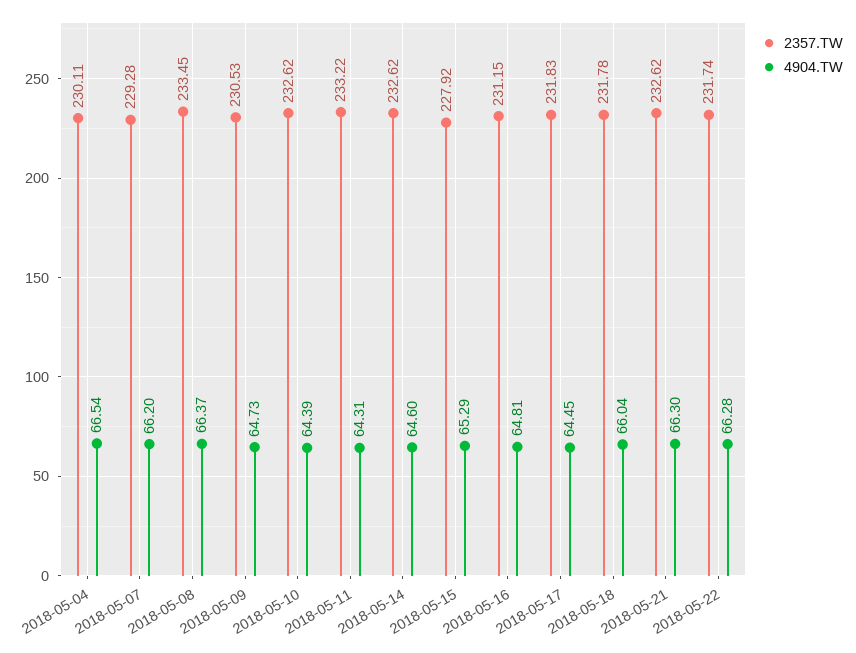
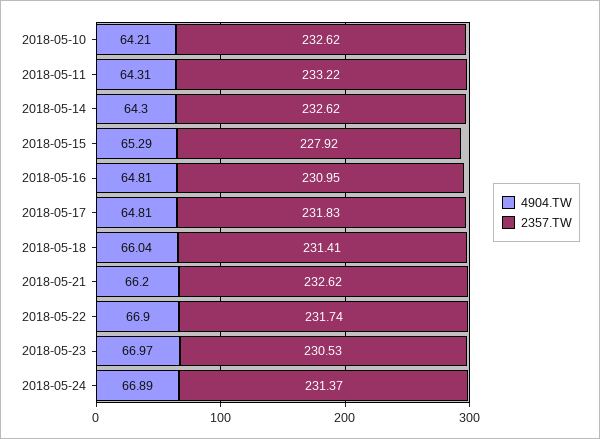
2357.TW, 2018-05-04: 230.11 -> none
4904.TW, 2018-05-04: 66.54 -> none
2357.TW, 2018-05-07: 229.28 -> none
4904.TW, 2018-05-07: 66.2 -> none
2357.TW, 2018-05-08: 233.45 -> none
4904.TW, 2018-05-08: 66.37 -> none
2357.TW, 2018-05-09: 230.53 -> none
4904.TW, 2018-05-09: 64.73 -> none
4904.TW, 2018-05-10: 64.39 -> 64.21
4904.TW, 2018-05-14: 64.6 -> 64.3
2357.TW, 2018-05-16: 231.15 -> 230.95
4904.TW, 2018-05-17: 64.45 -> 64.81
2357.TW, 2018-05-18: 231.78 -> 231.41
4904.TW, 2018-05-21: 66.3 -> 66.2
4904.TW, 2018-05-22: 66.28 -> 66.9
4904.TW, 2018-05-23: none -> 66.97
2357.TW, 2018-05-23: none -> 230.53
4904.TW, 2018-05-24: none -> 66.89
2357.TW, 2018-05-24: none -> 231.37

